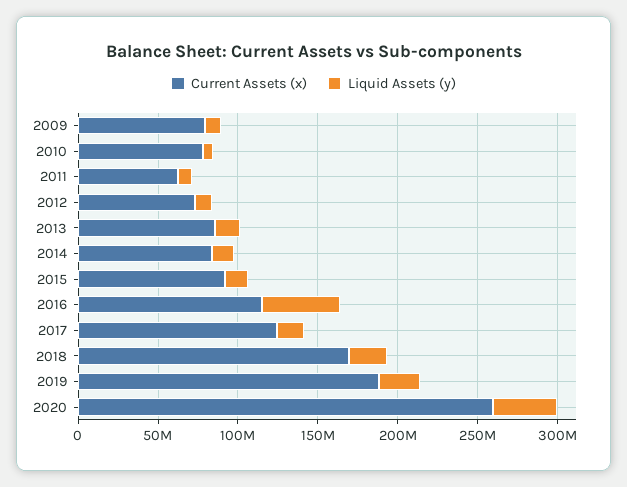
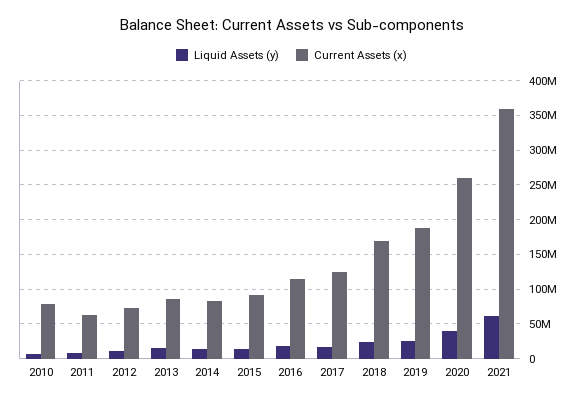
Current Assets (x), 2009: 80000000 -> none
Liquid Assets (y), 2009: 10000000 -> none
Liquid Assets (y), 2016: 50000000 -> 20000000
Liquid Assets (y), 2021: none -> 60000000
Current Assets (x), 2021: none -> 360000000

